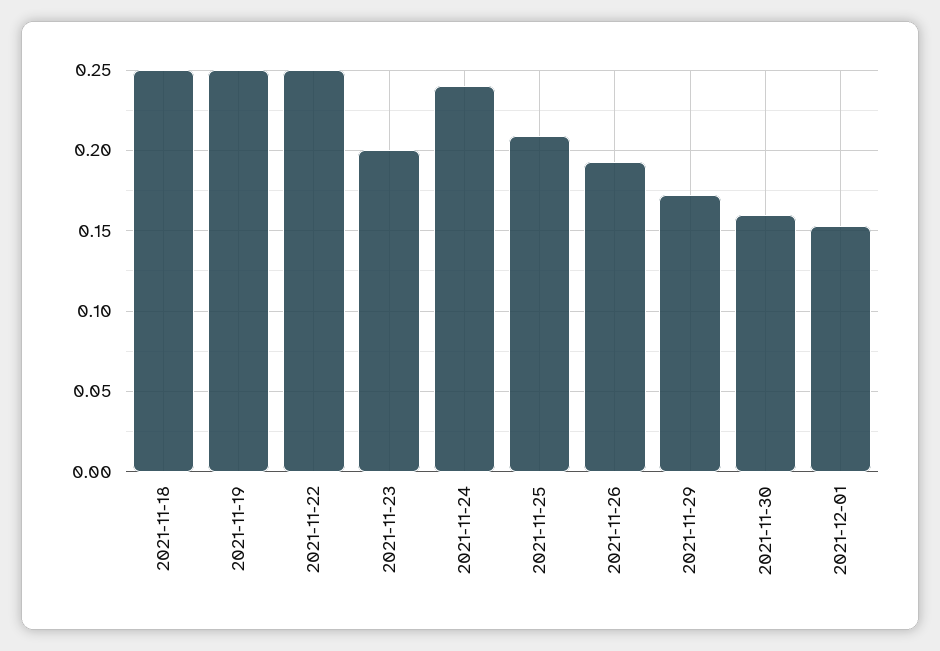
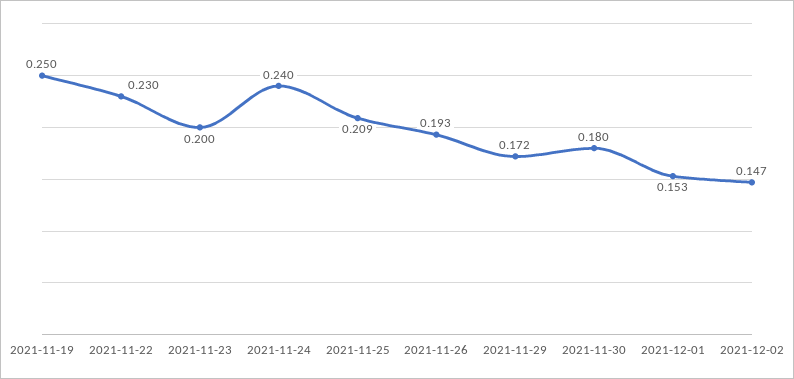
2021-11-18: 0.25 -> none
2021-11-22: 0.25 -> 0.23
2021-11-30: 0.16 -> 0.18
2021-12-02: none -> 0.147

